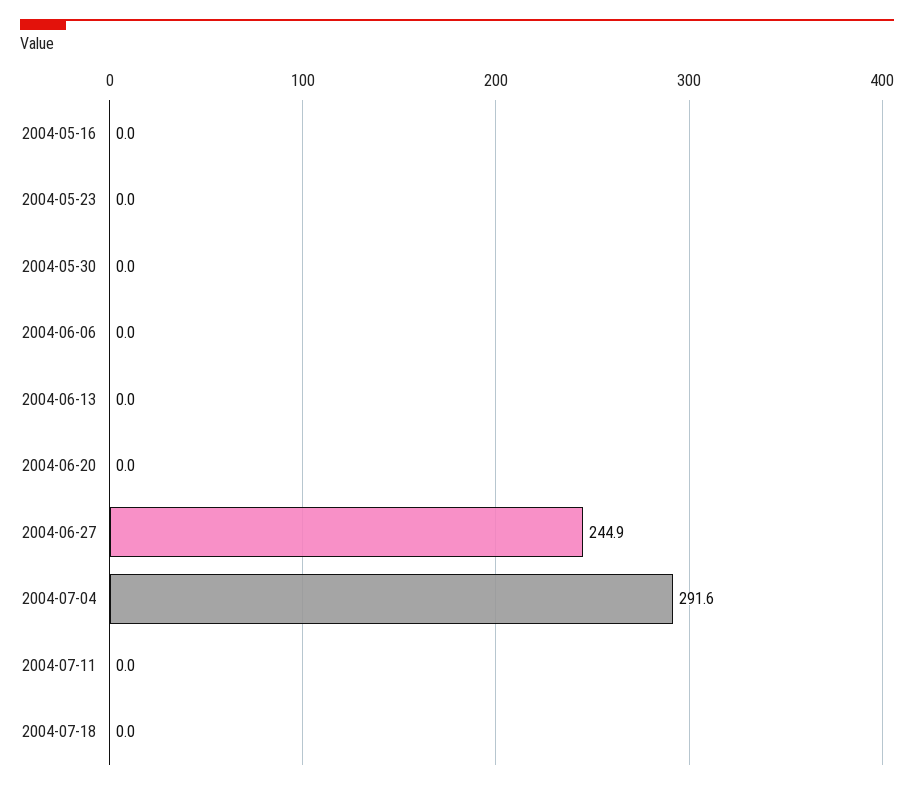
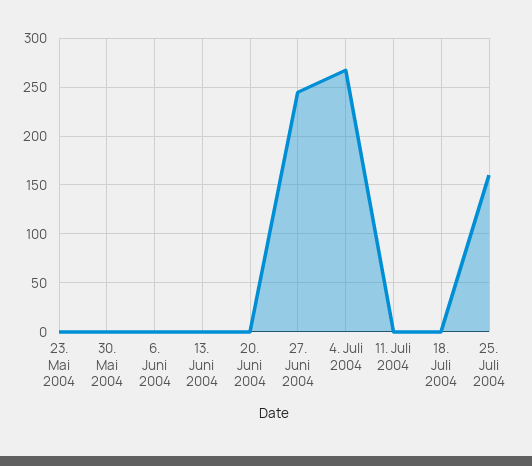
2004-05-16: 0 -> none
2004-07-04: 291.6 -> 270
25. Juli 2004: none -> 160

